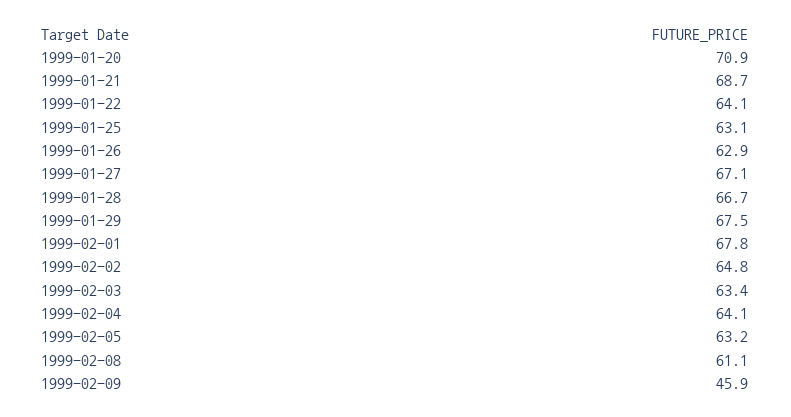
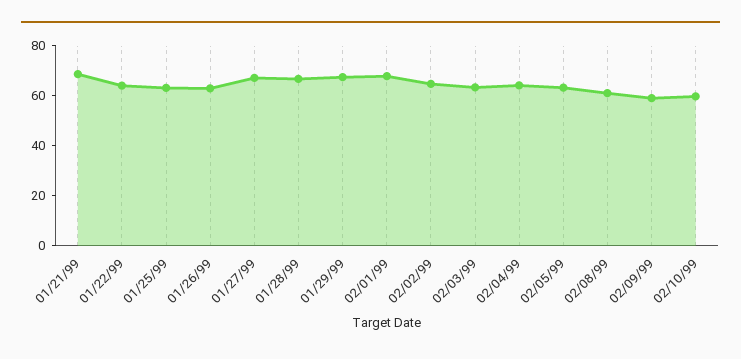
1999-01-20: 70.9 -> none
1999-02-09: 45.9 -> 60
02/10/99: none -> 60

